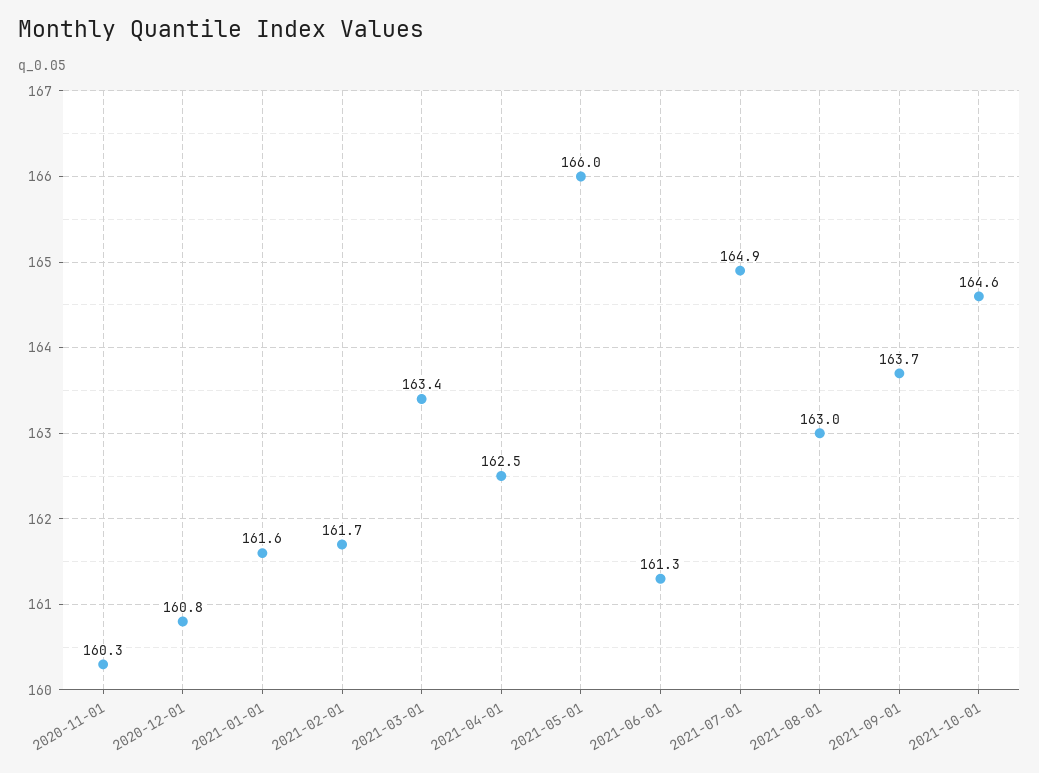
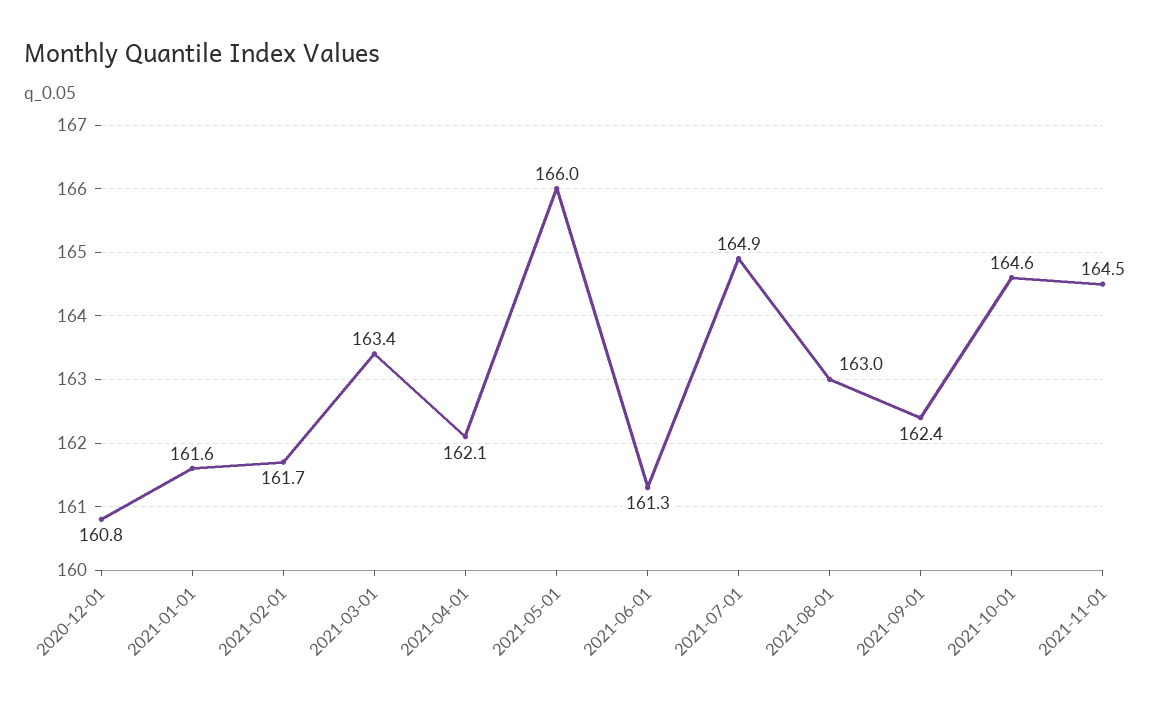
2020-11-01: 160.3 -> none
2021-04-01: 162.5 -> 162.1
2021-09-01: 163.7 -> 162.4
2021-11-01: none -> 164.5

